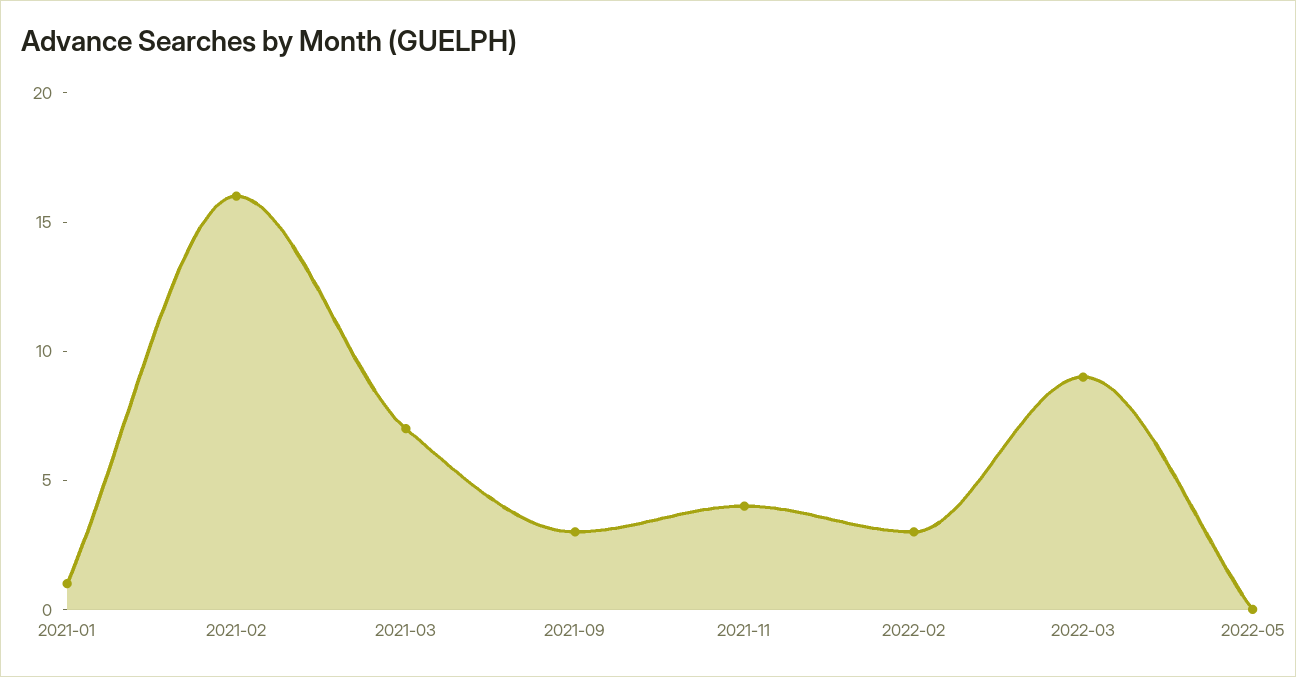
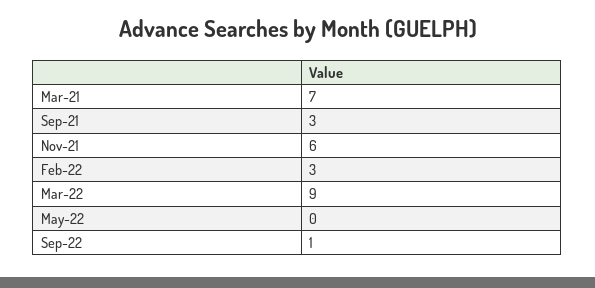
2021-01: 1 -> none
2021-02: 16 -> none
2021-11: 4 -> 6
Sep-22: none -> 1

